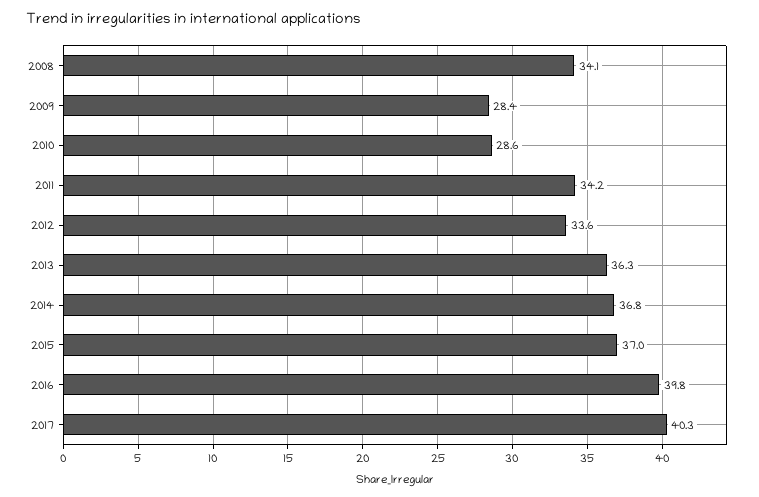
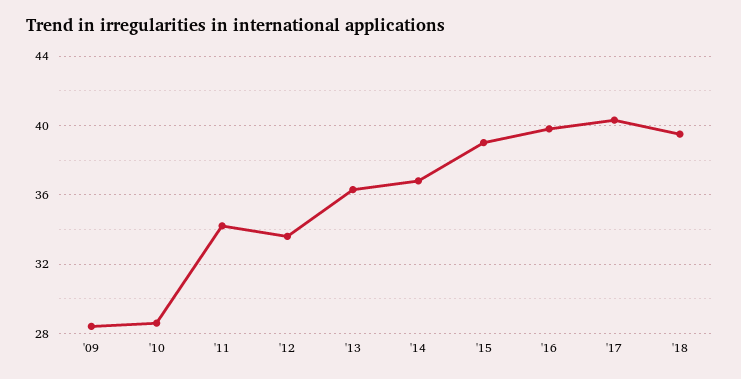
2008: 34.1 -> none
2015: 37 -> 39
'18: none -> 39.5

